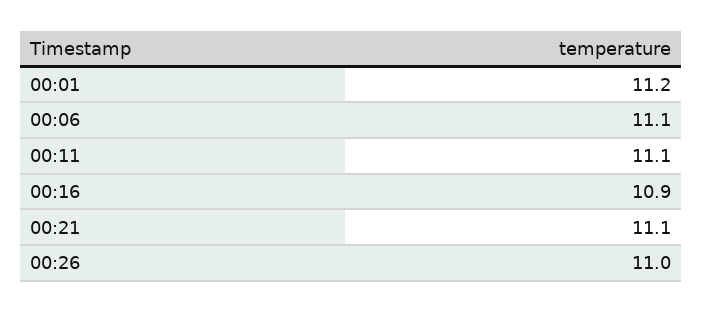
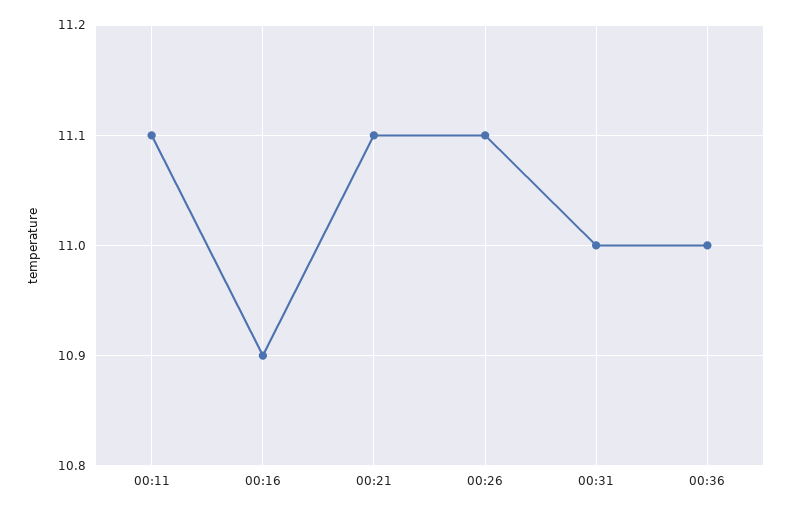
00:01: 11.2 -> none
00:06: 11.1 -> none
00:26: 11 -> 11.1
00:31: none -> 11
00:36: none -> 11

